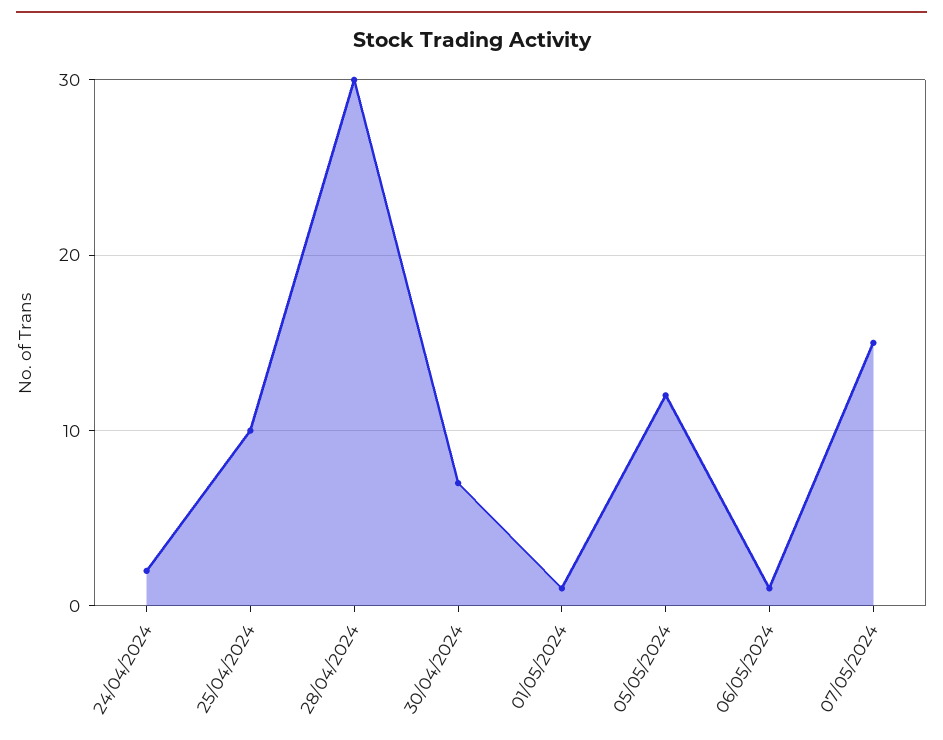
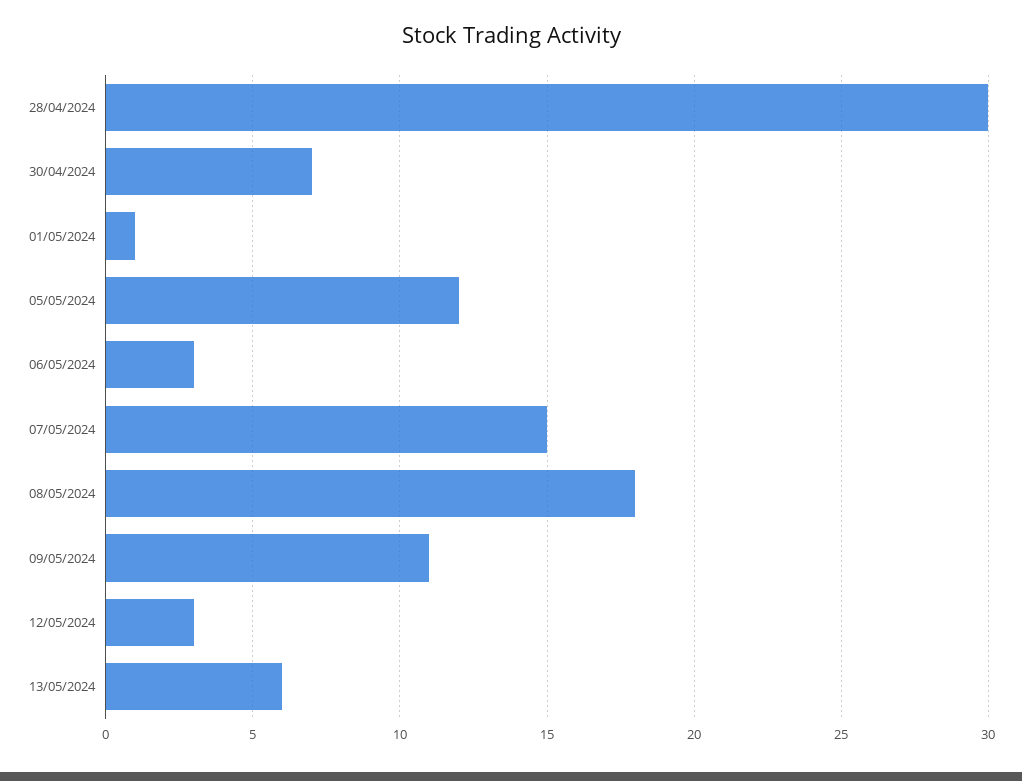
24/04/2024: 2 -> none
25/04/2024: 10 -> none
06/05/2024: 1 -> 3
08/05/2024: none -> 18
09/05/2024: none -> 11
12/05/2024: none -> 3
13/05/2024: none -> 6

